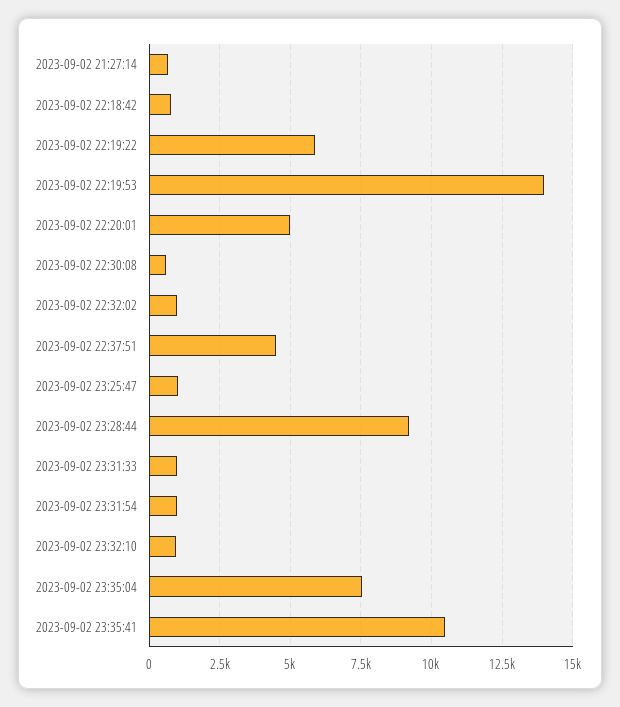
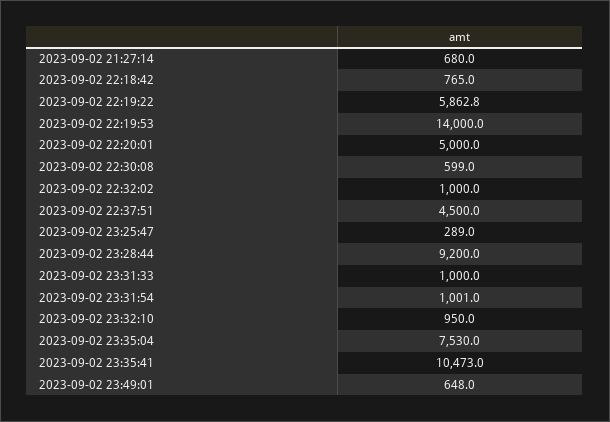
2023-09-02 23:25:47: 1000 -> 289
2023-09-02 23:49:01: none -> 648

